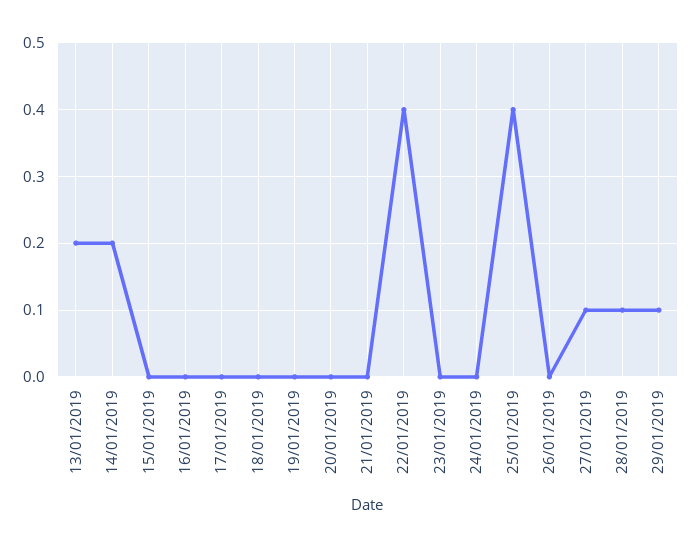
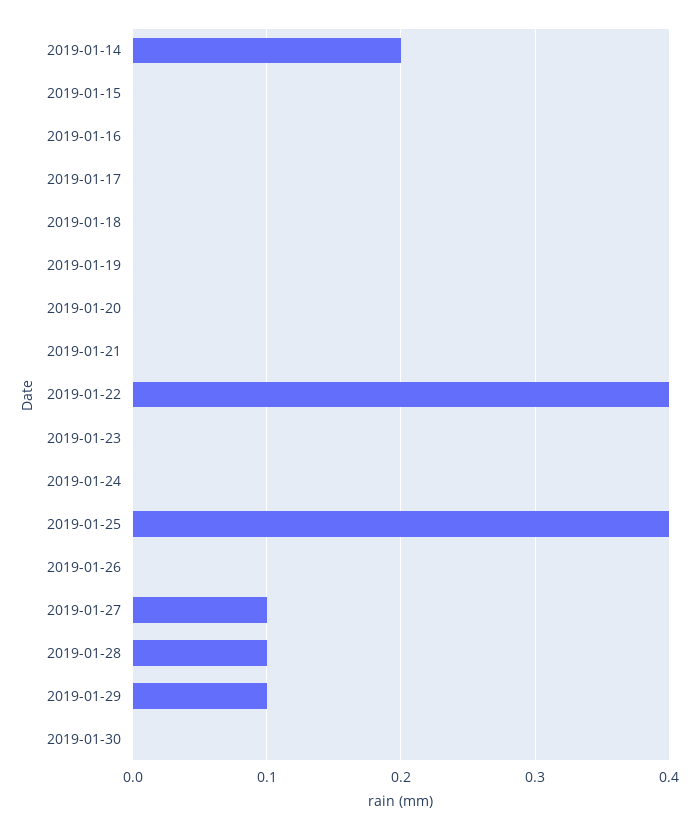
13/01/2019: 0.2 -> none
2019-01-30: none -> 0

